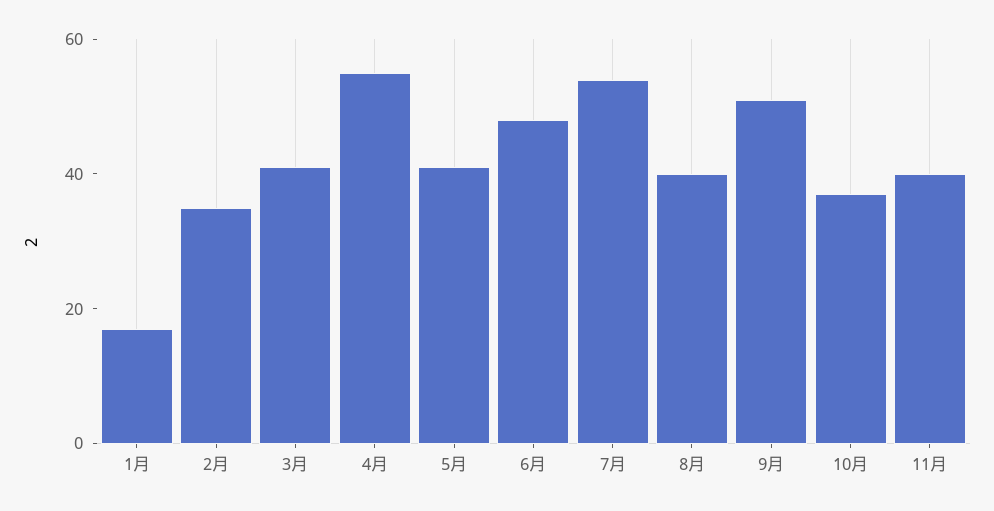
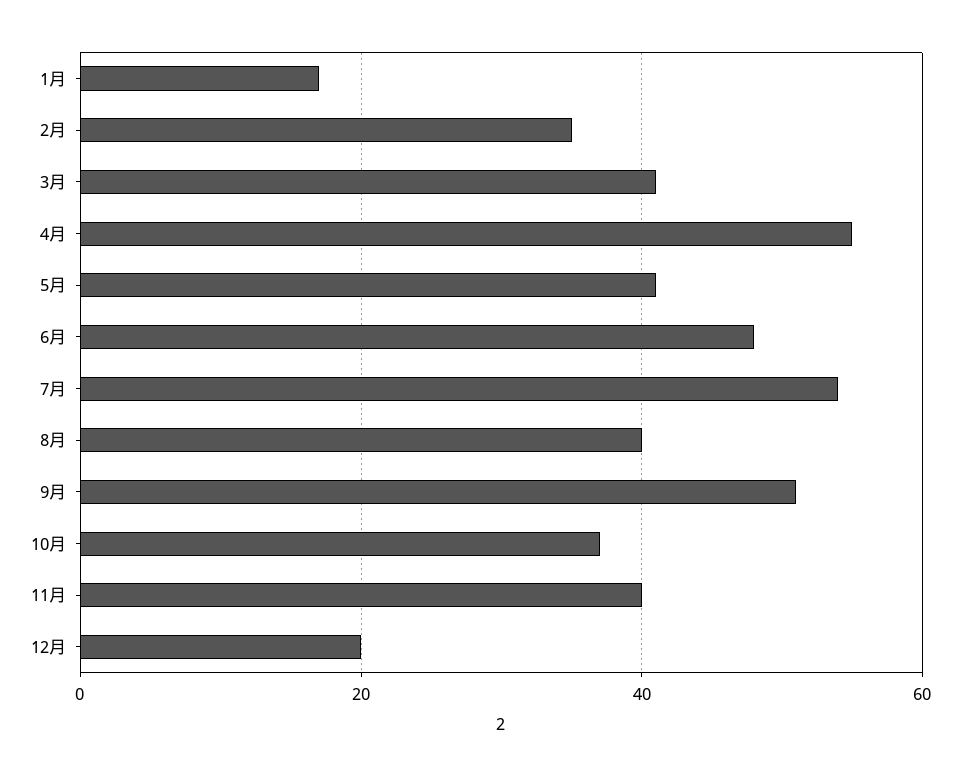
12月: none -> 20

